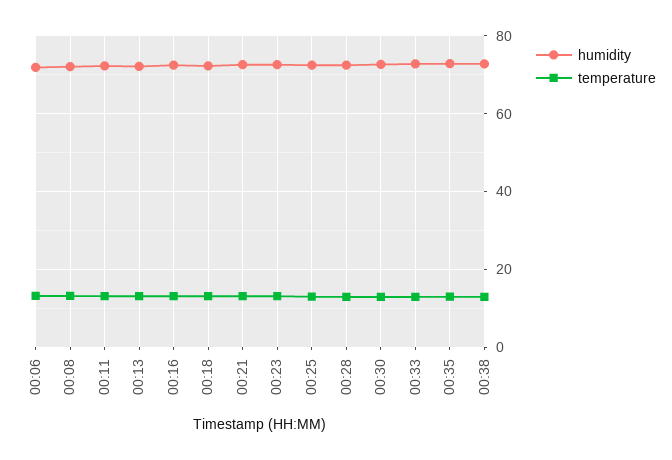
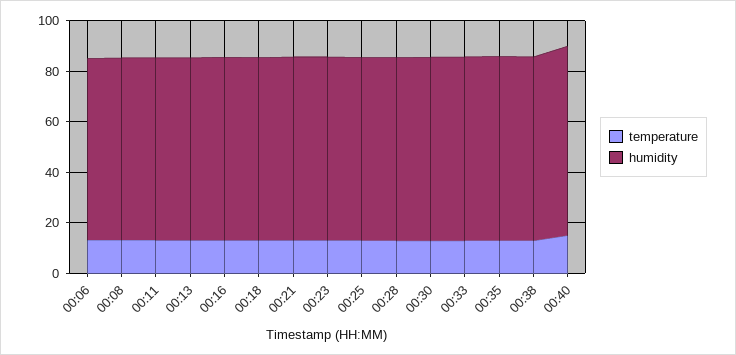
temperature, 00:40: none -> 15
humidity, 00:40: none -> 75

